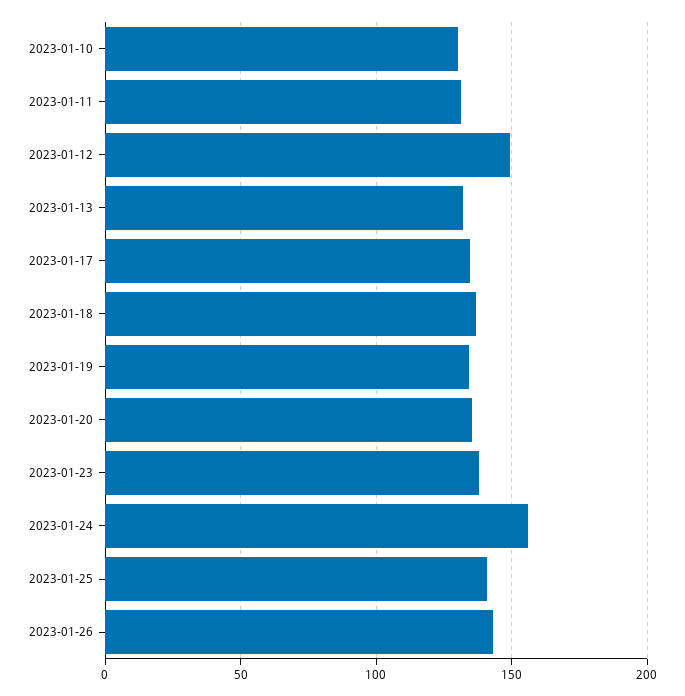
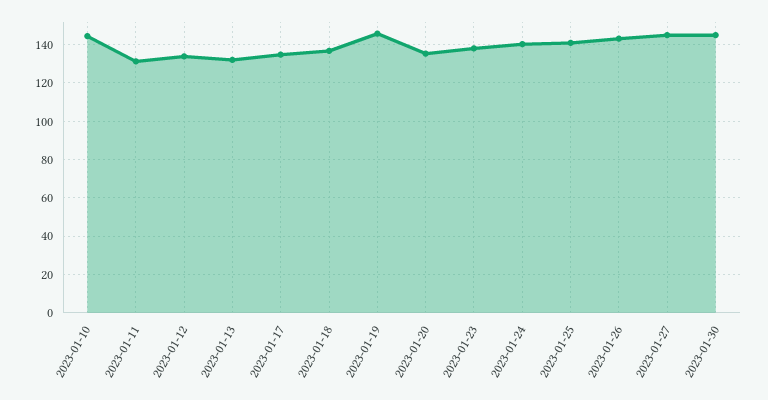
2023-01-10: 130 -> 145
2023-01-12: 150 -> 135
2023-01-19: 135 -> 145
2023-01-24: 155 -> 140
2023-01-27: none -> 145
2023-01-30: none -> 145

